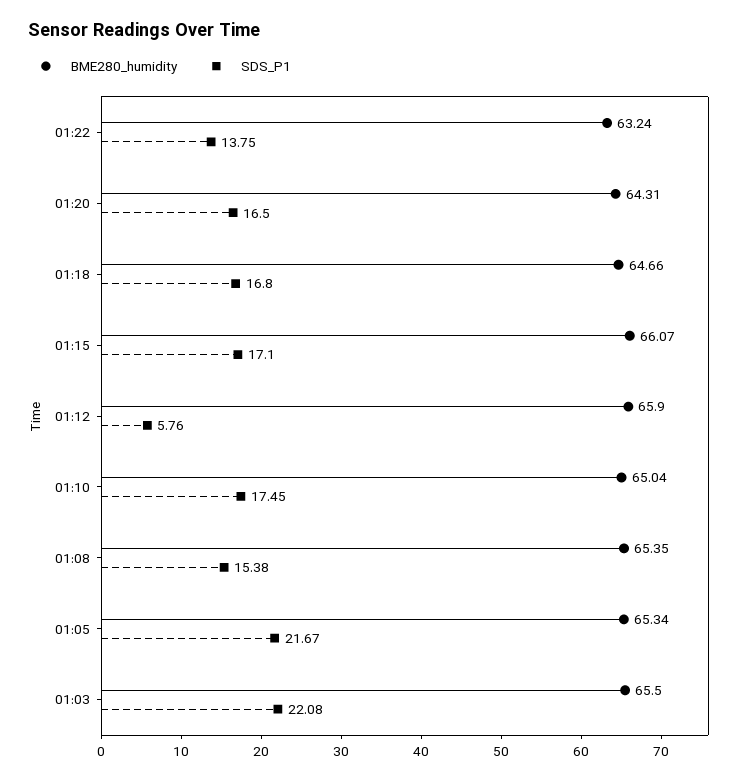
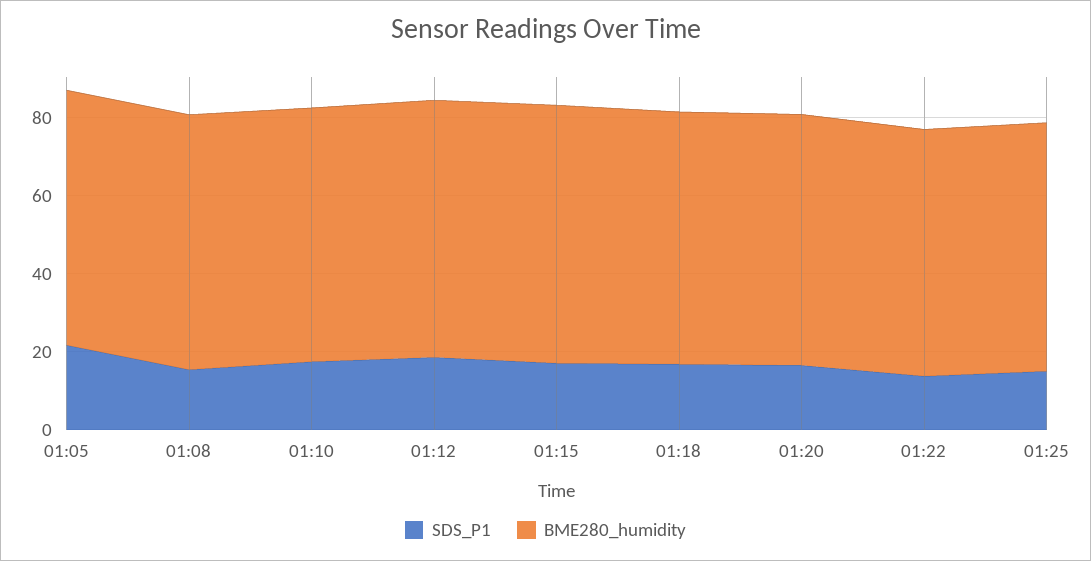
SDS_P1, 01:12: 5.76 -> 20
BME280_humidity, 01:03: 65.5 -> none
SDS_P1, 01:03: 22.08 -> none
SDS_P1, 01:25: none -> 15
BME280_humidity, 01:25: none -> 65

